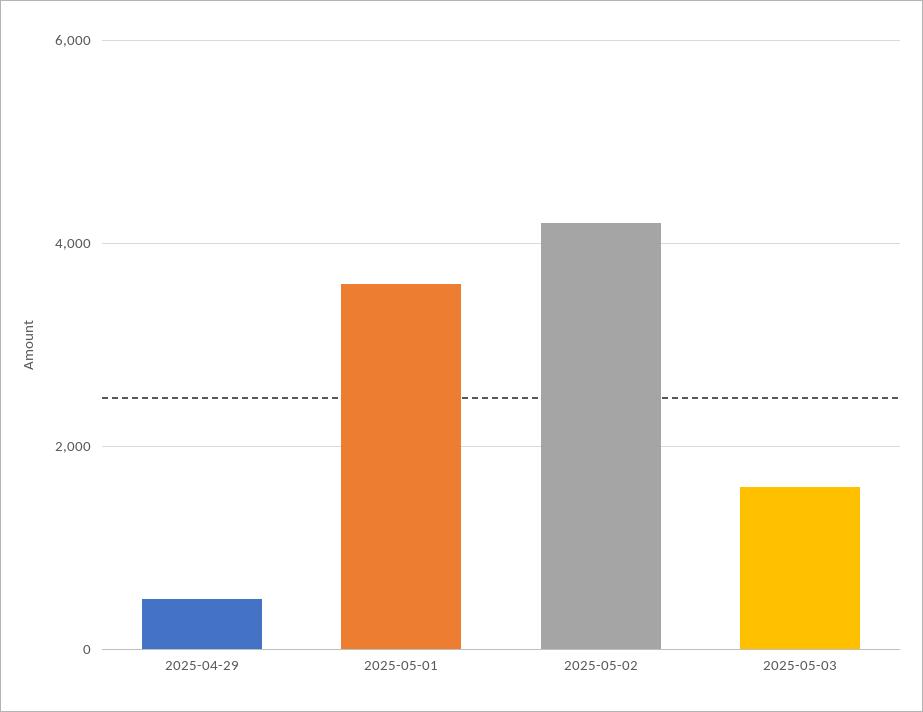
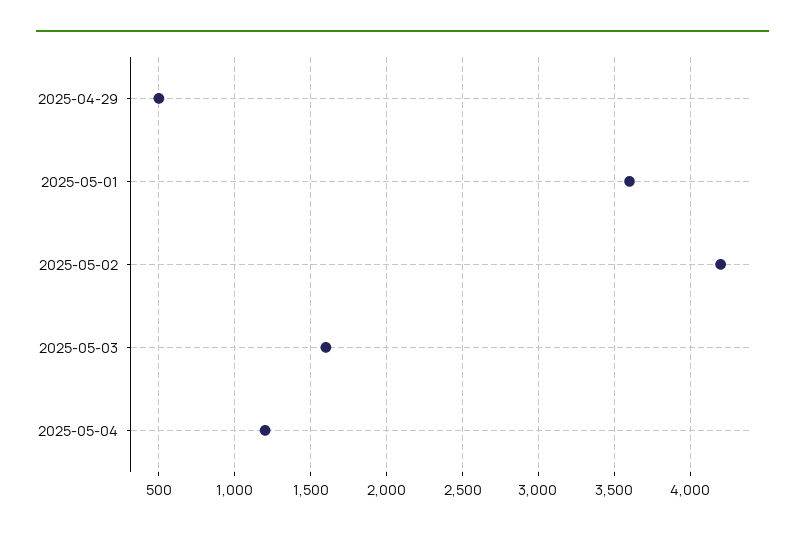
2025-05-04: none -> 1200

